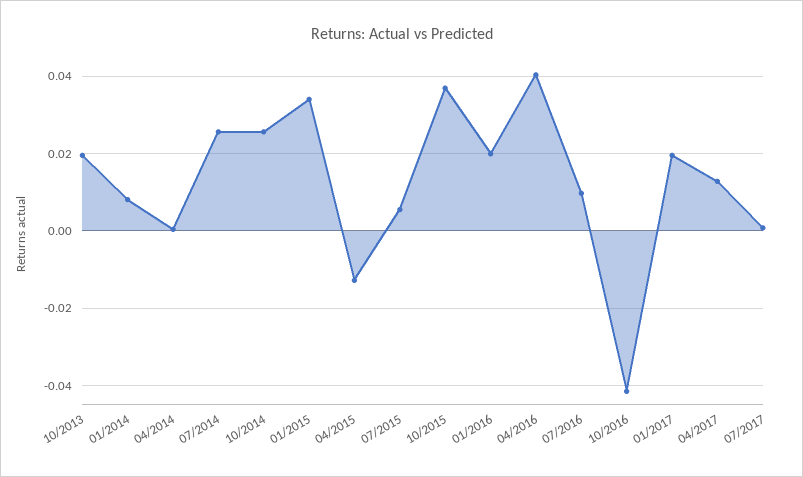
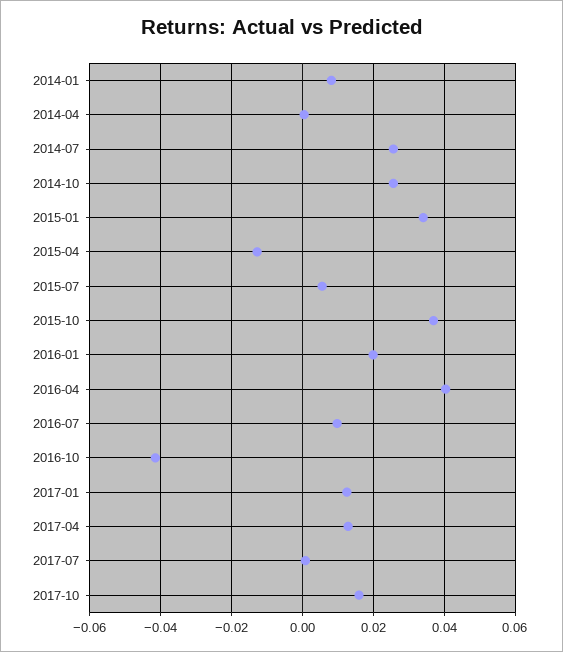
10/2013: 0.02 -> none
01/2017: 0.02 -> 0.012
2017-10: none -> 0.016

